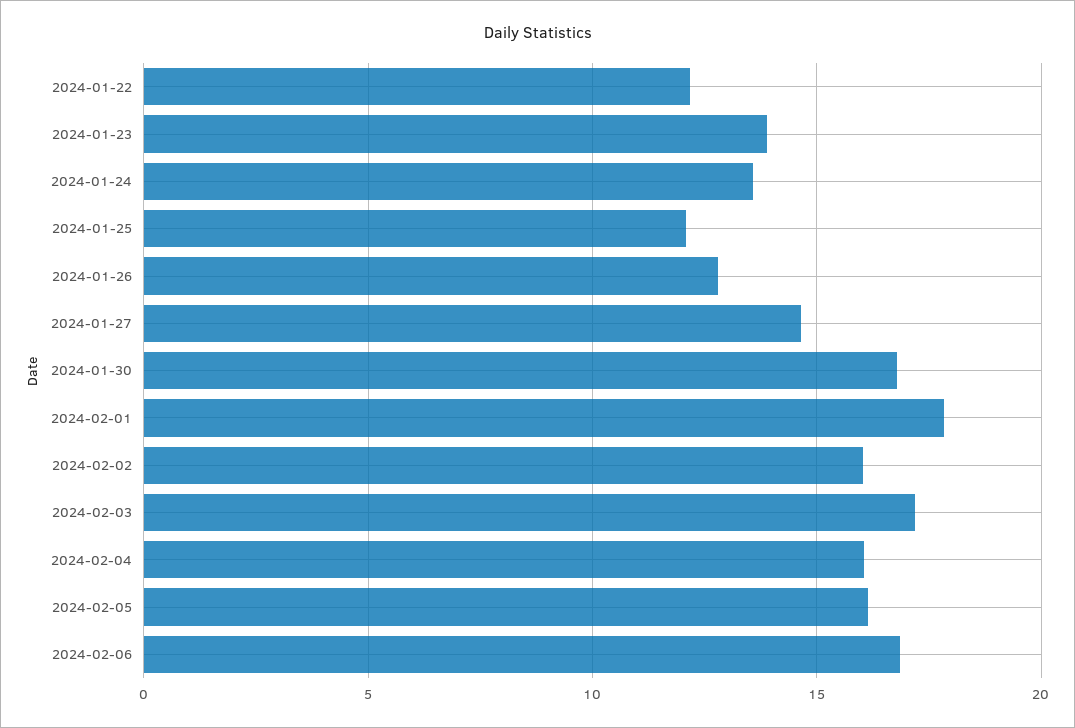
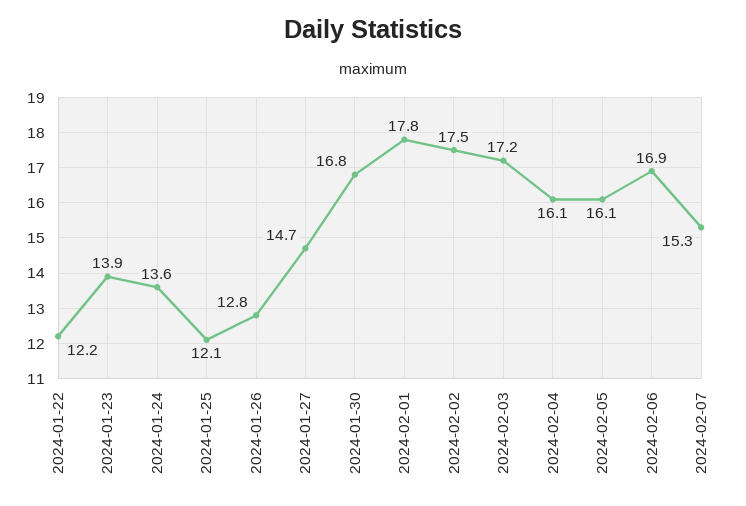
2024-02-02: 16 -> 17.5
2024-02-07: none -> 15.3

